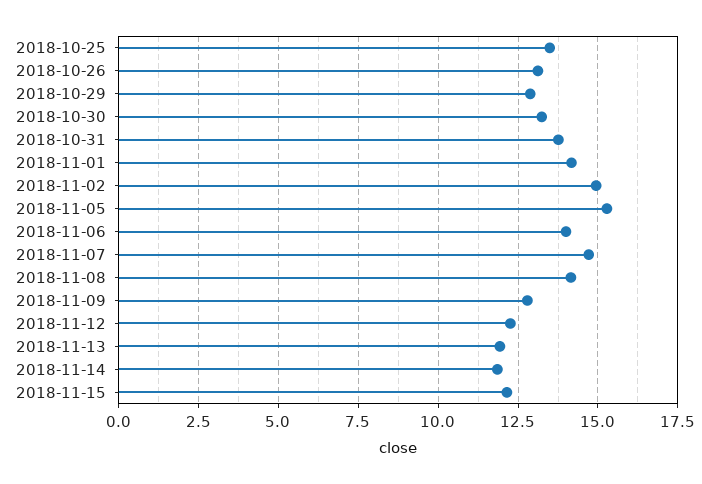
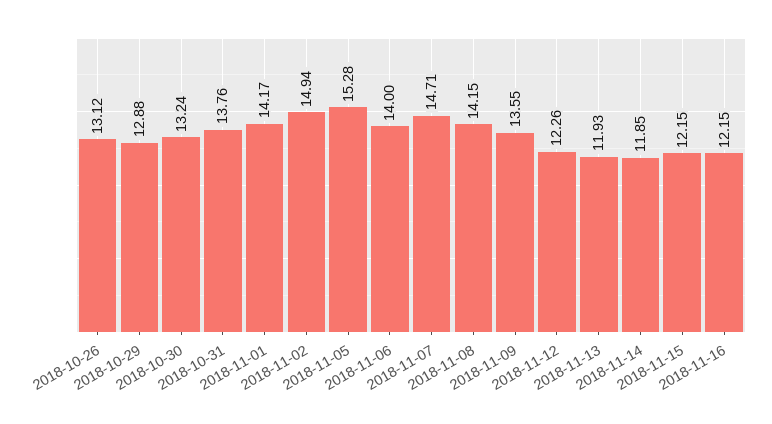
2018-10-25: 13.5 -> none
2018-11-09: 12.75 -> 13.55
2018-11-16: none -> 12.15

